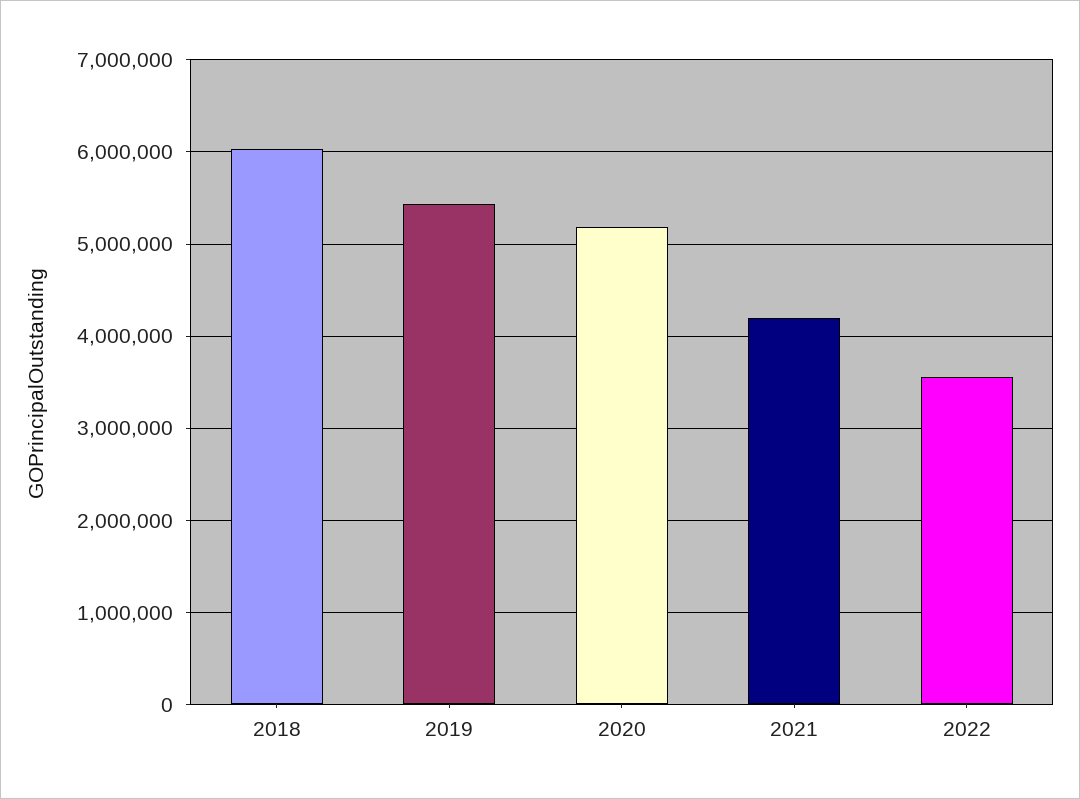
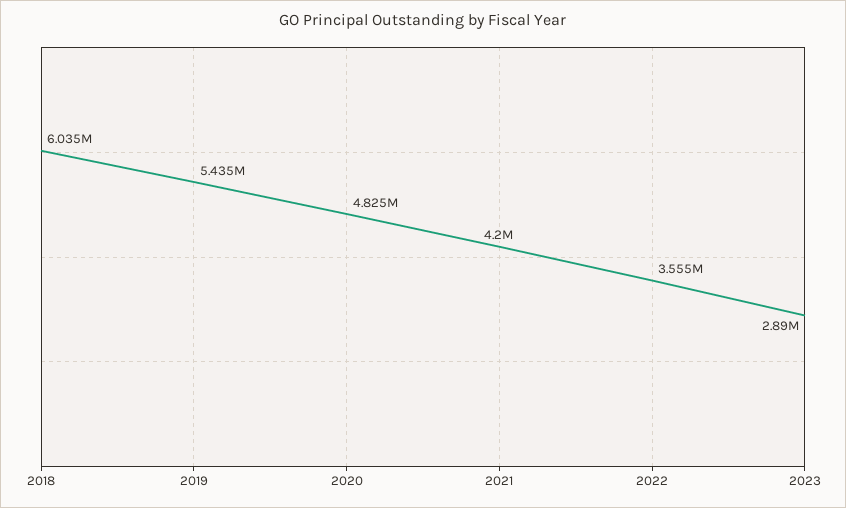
2020: 5200000 -> 4825000
2023: none -> 2890000

